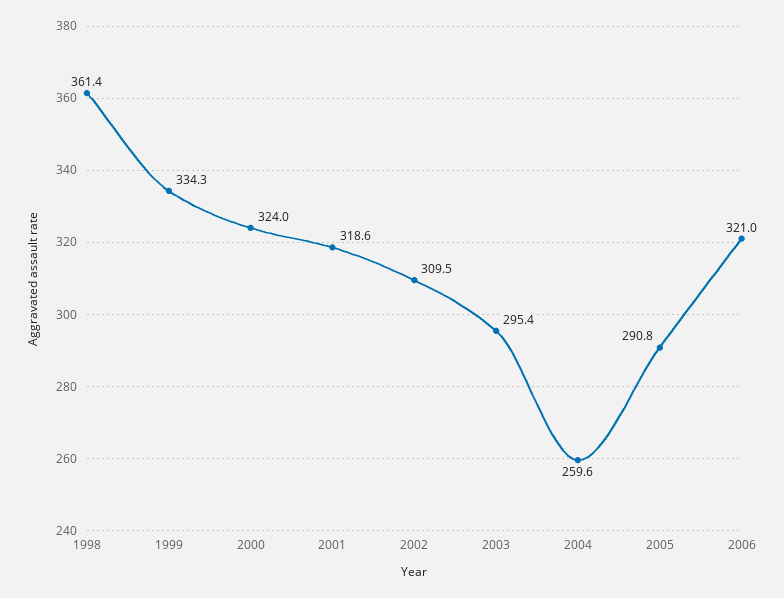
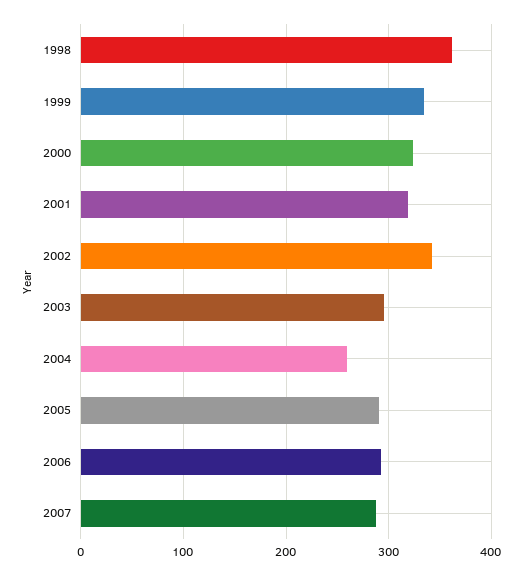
2002: 309.5 -> 340
2006: 321 -> 290
2007: none -> 290

